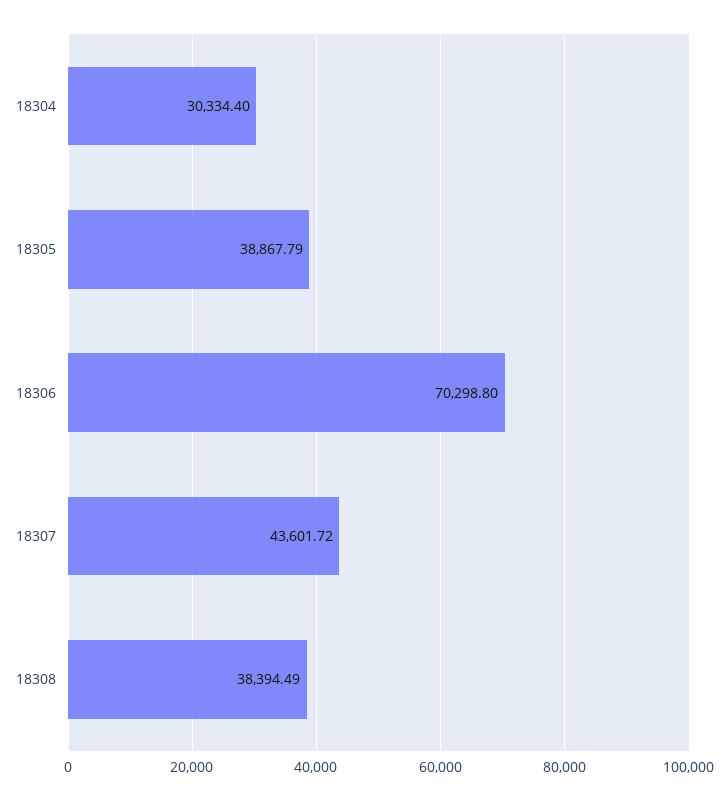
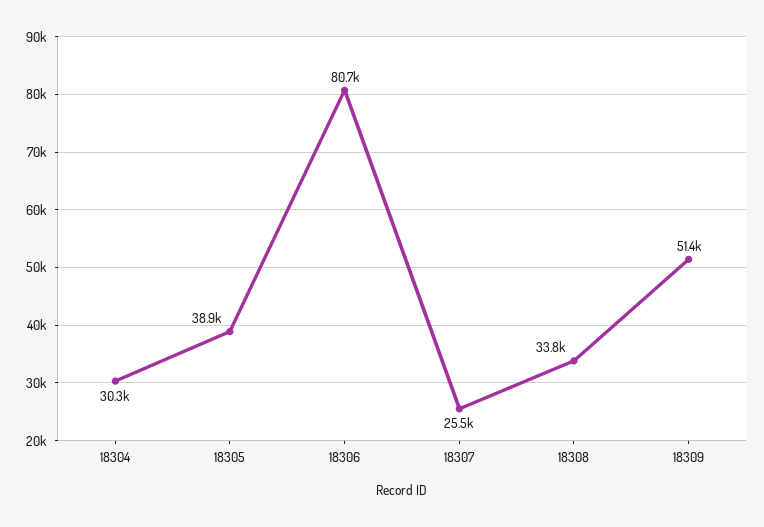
18306: 70298.8 -> 80700
18307: 43601.72 -> 25500
18308: 38394.49 -> 33800
18309: none -> 51400

